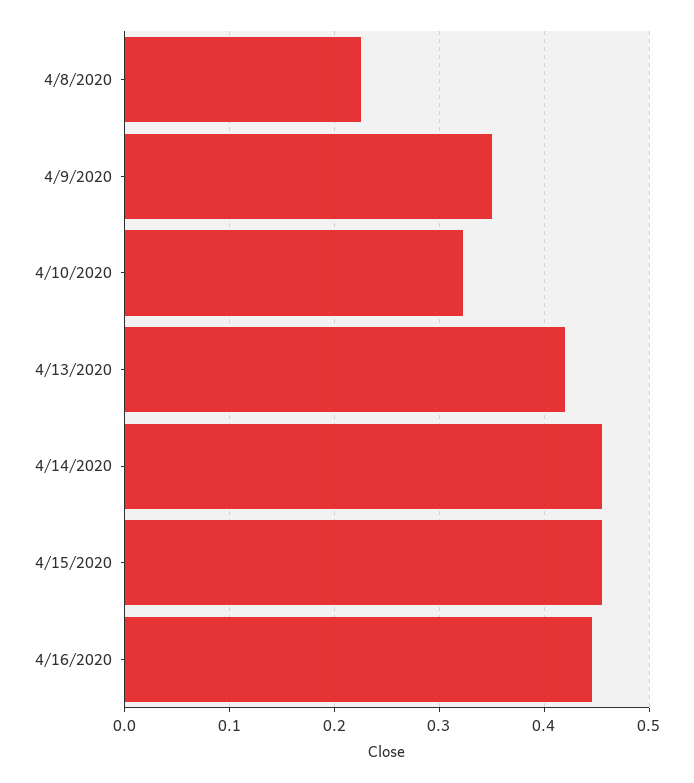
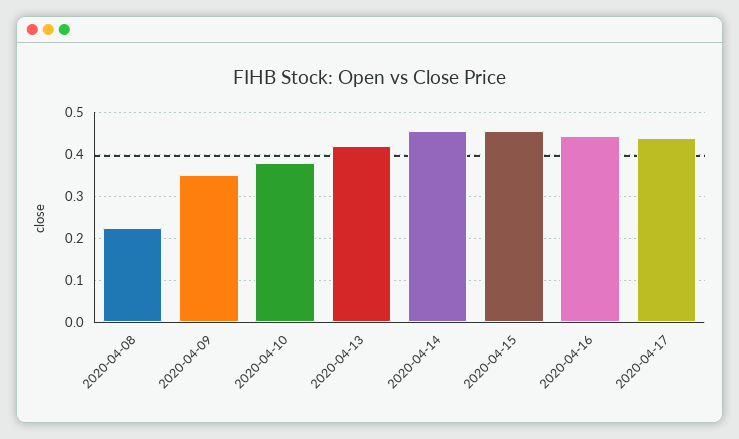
4/10/2020: 0.32 -> 0.38
2020-04-17: none -> 0.44

